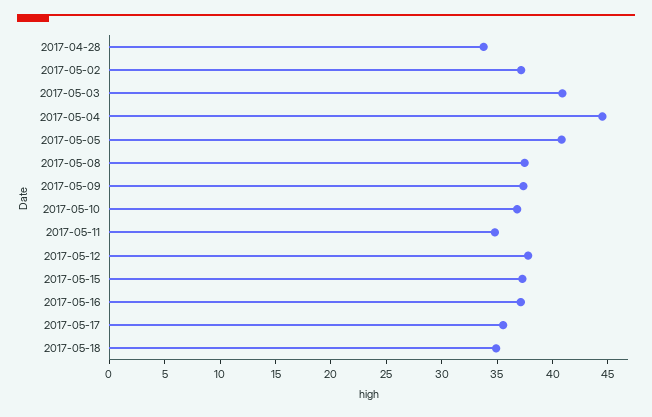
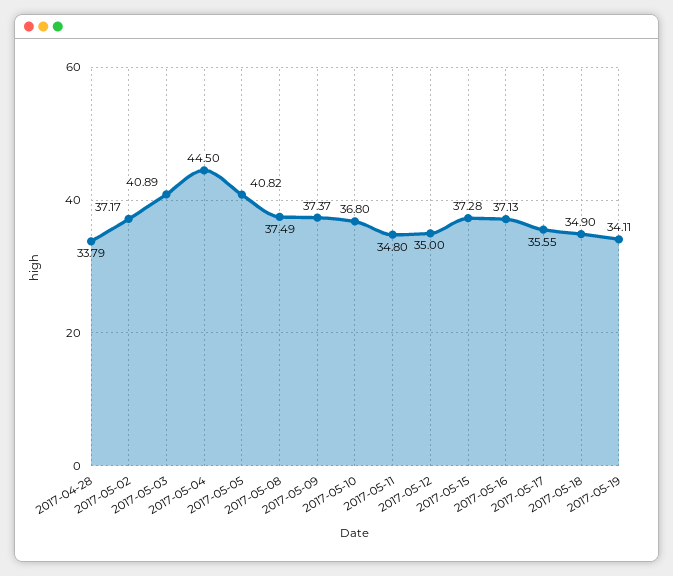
2017-05-12: 38 -> 35
2017-05-19: none -> 34.11

